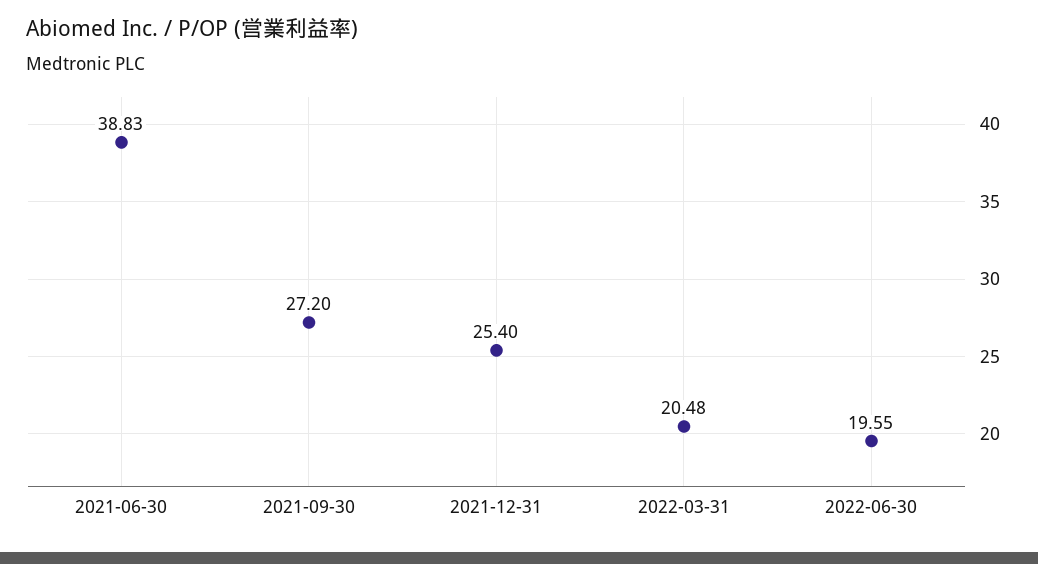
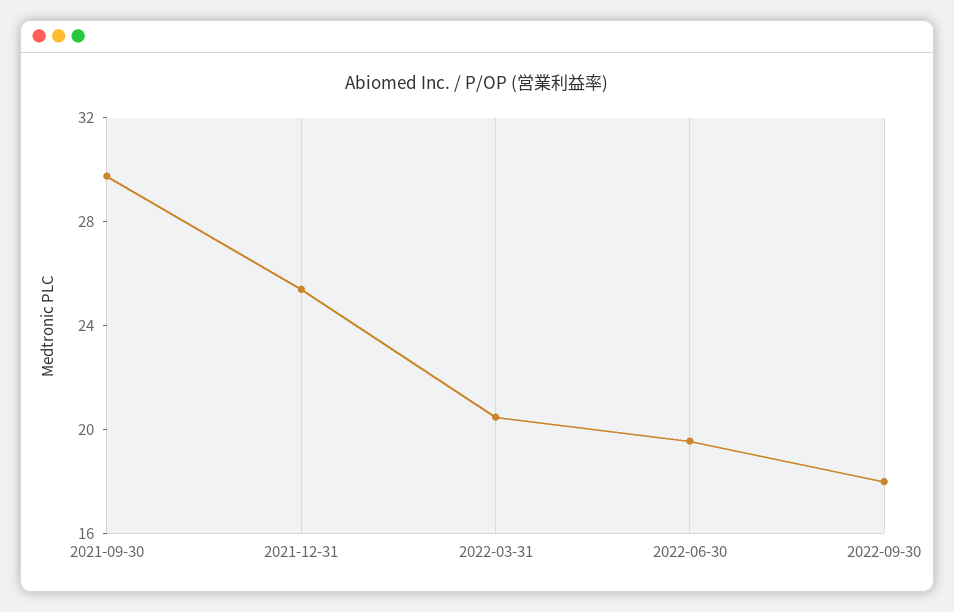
2021-06-30: 38.83 -> none
2021-09-30: 27.2 -> 30
2022-09-30: none -> 18

